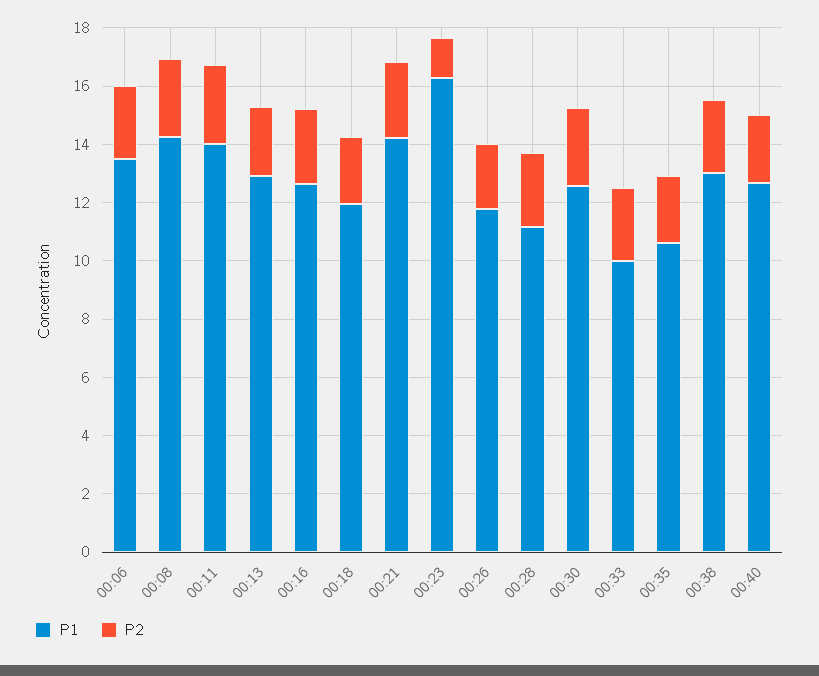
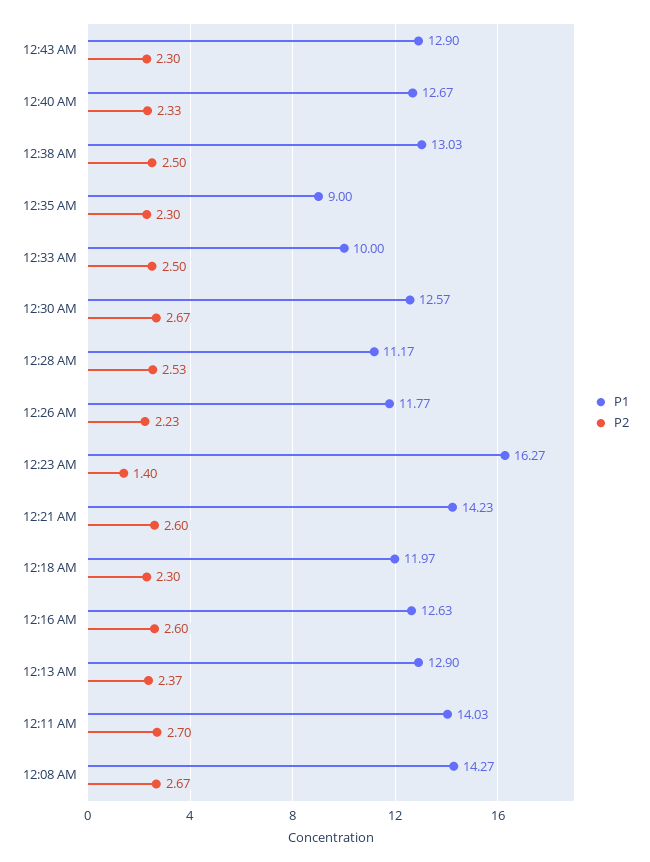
P1, 00:06: 13.5 -> none
P2, 00:06: 2.5 -> none
P1, 00:35: 10.5 -> 9
P1, 12:43 AM: none -> 12.9
P2, 12:43 AM: none -> 2.3

